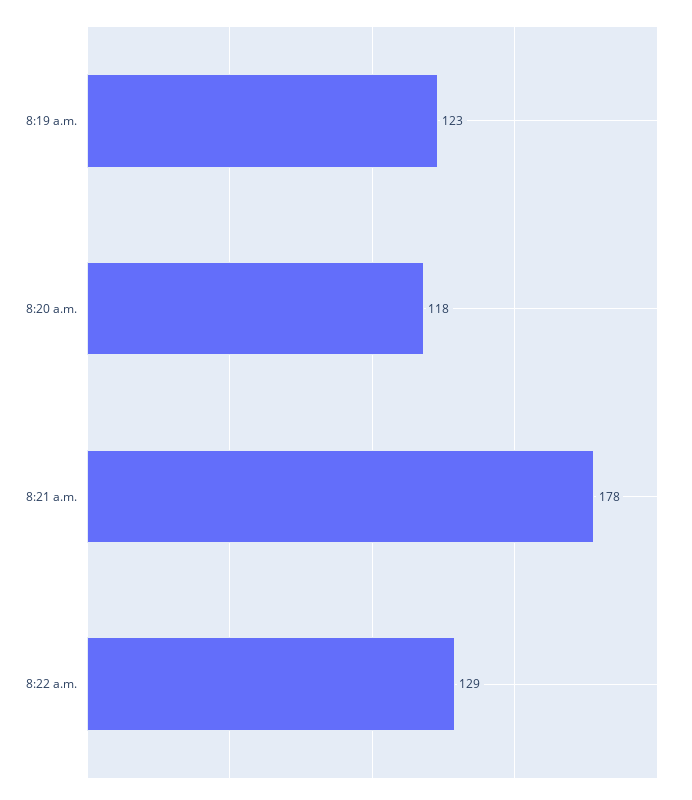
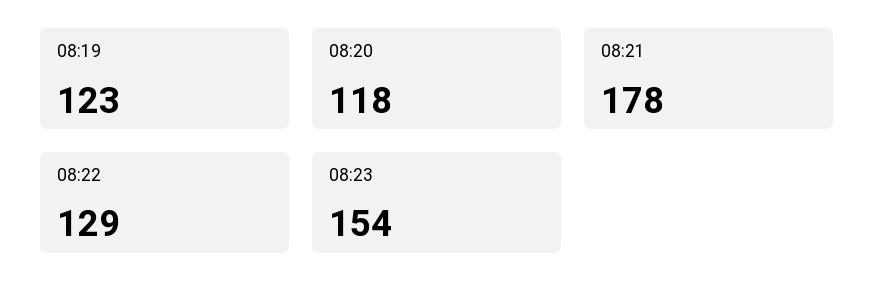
08:23: none -> 154

